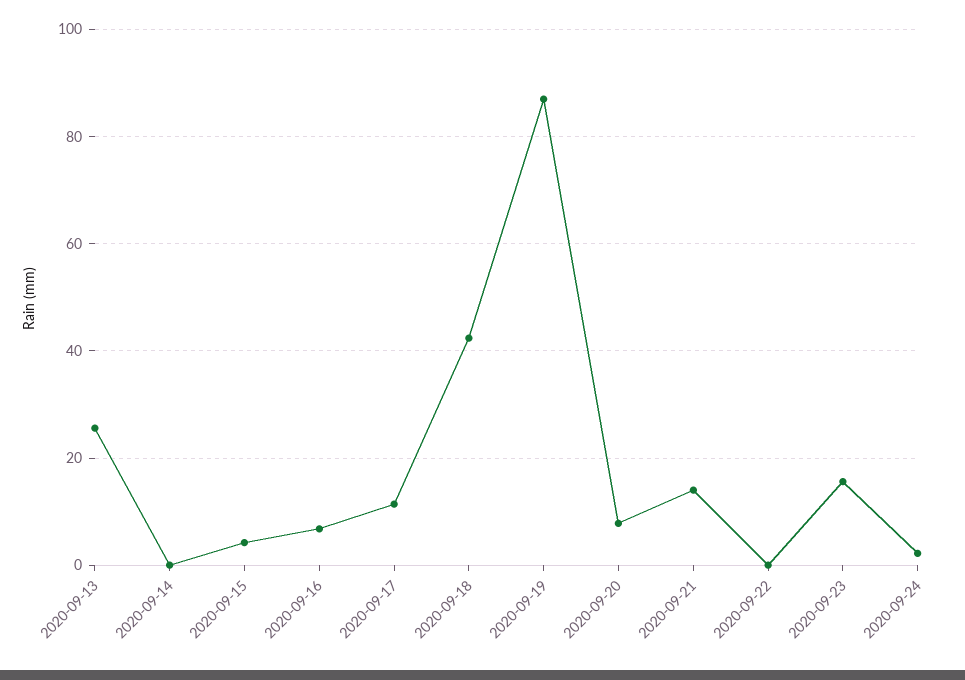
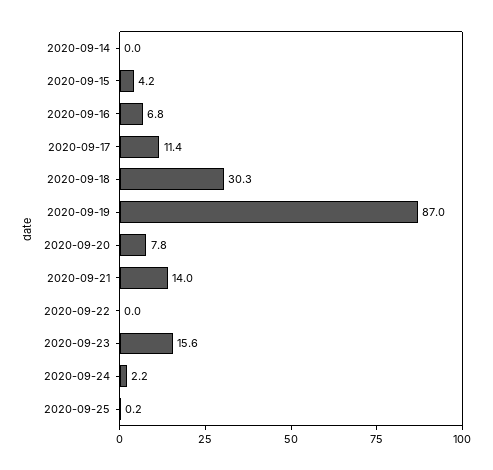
2020-09-13: 26 -> none
2020-09-18: 42 -> 30.3
2020-09-25: none -> 0.2

